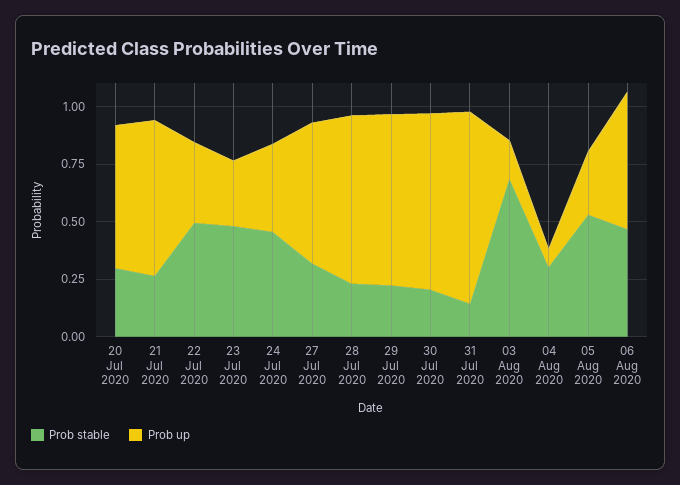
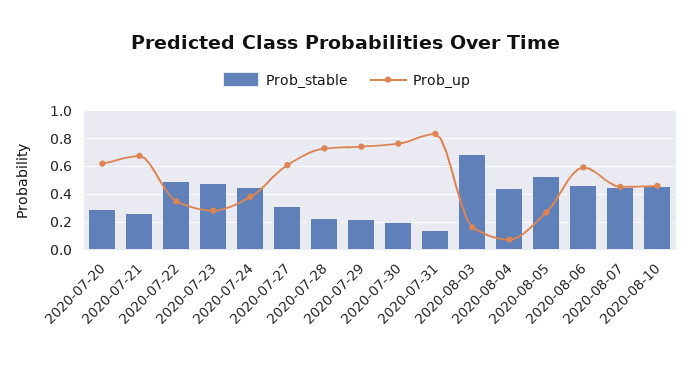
Prob stable, 04 Aug 2020: 0.3 -> 0.45
Prob stable, 2020-08-07: none -> 0.45
Prob up, 2020-08-07: none -> 0.45
Prob stable, 2020-08-10: none -> 0.45
Prob up, 2020-08-10: none -> 0.45

